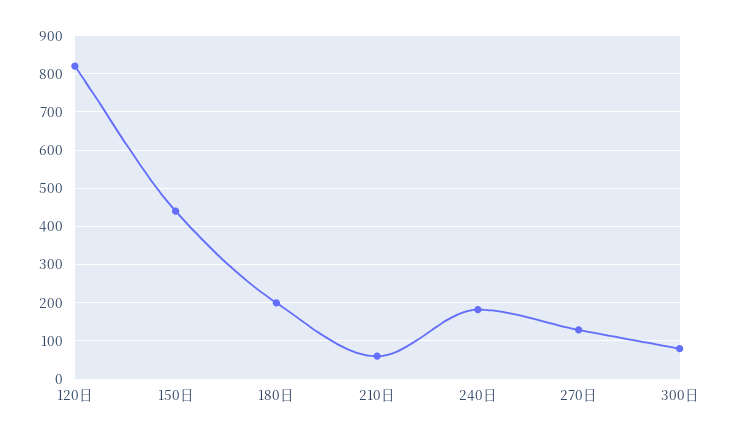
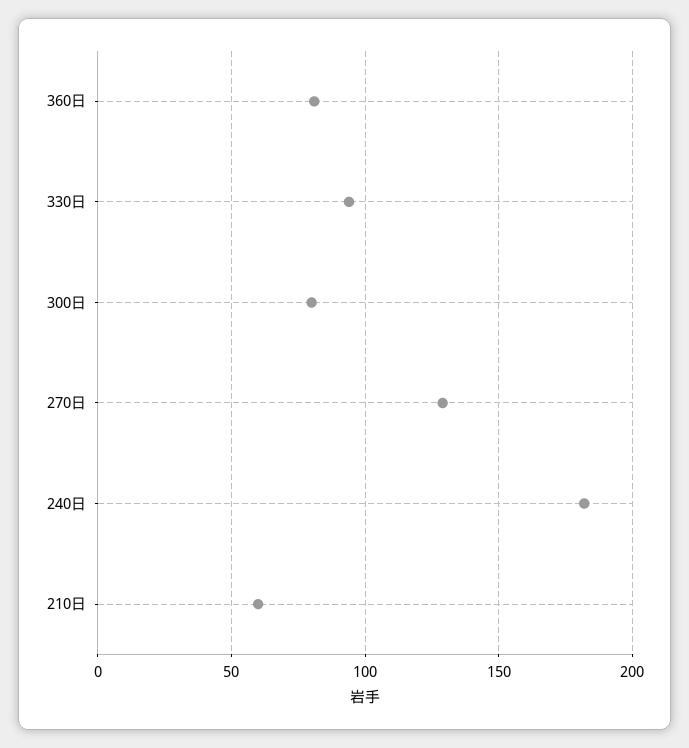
120日: 820 -> none
150日: 440 -> none
180日: 200 -> none
360日: none -> 80
330日: none -> 95

